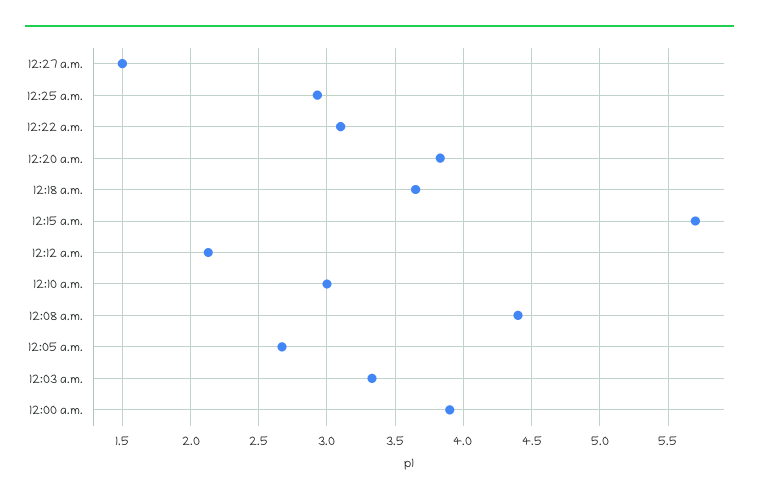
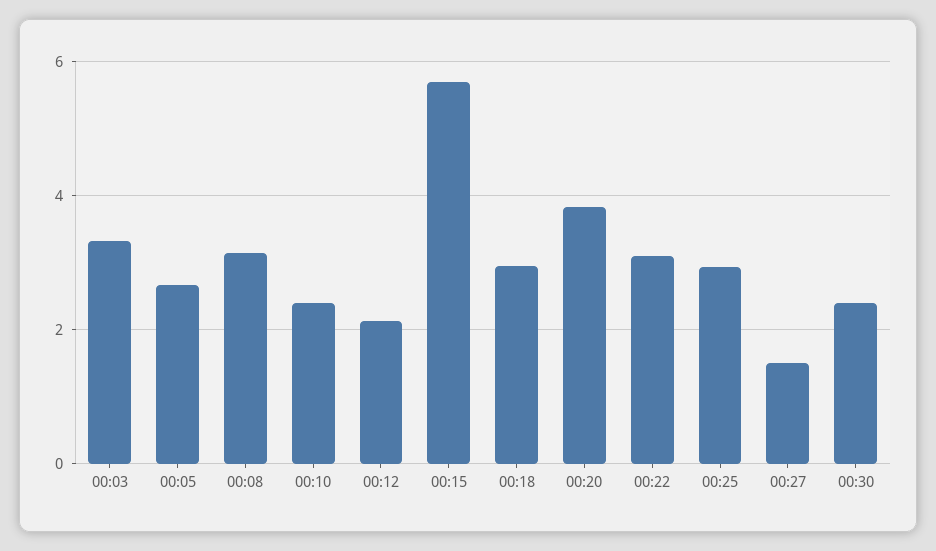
12:18 a.m.: 3.65 -> 3
12:10 a.m.: 3 -> 2.4
12:08 a.m.: 4.4 -> 3.2
12:00 a.m.: 3.9 -> none
00:30: none -> 2.4

